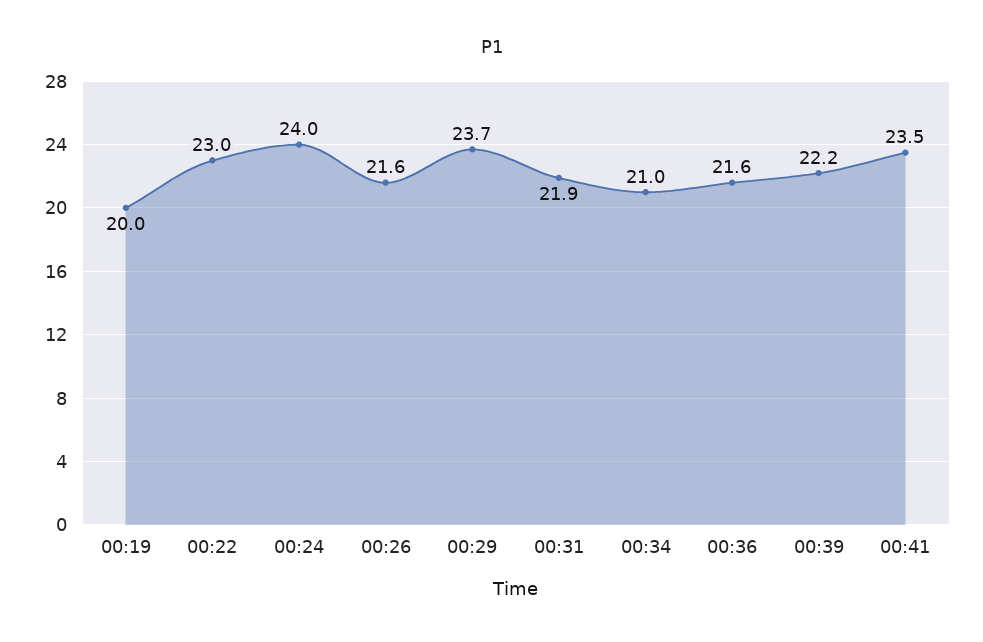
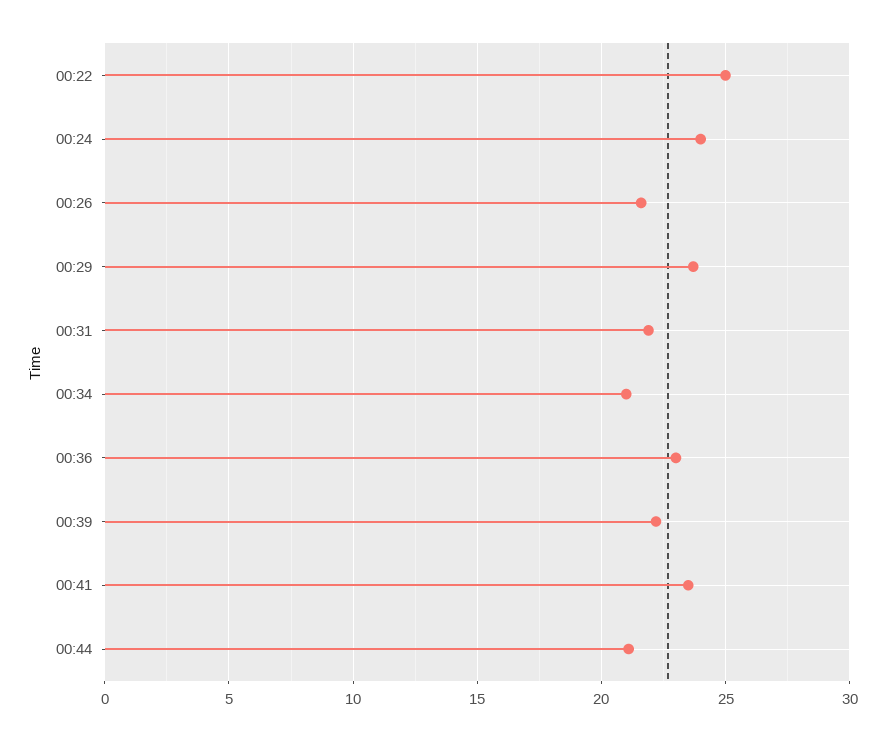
00:19: 20 -> none
00:22: 23 -> 25
00:36: 21.6 -> 23
00:44: none -> 21

